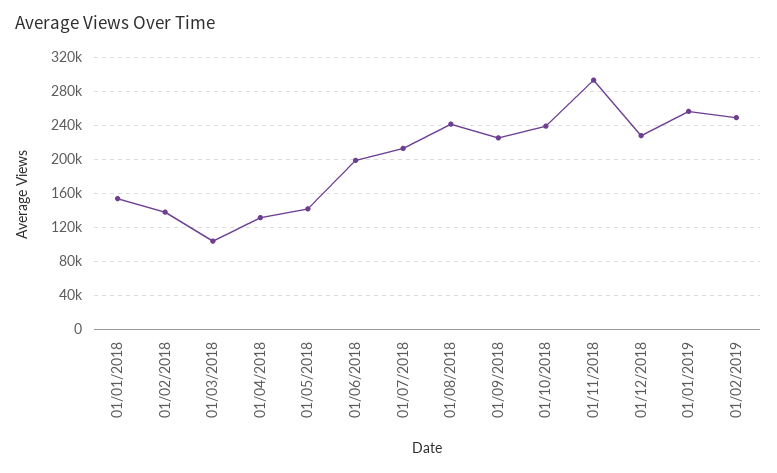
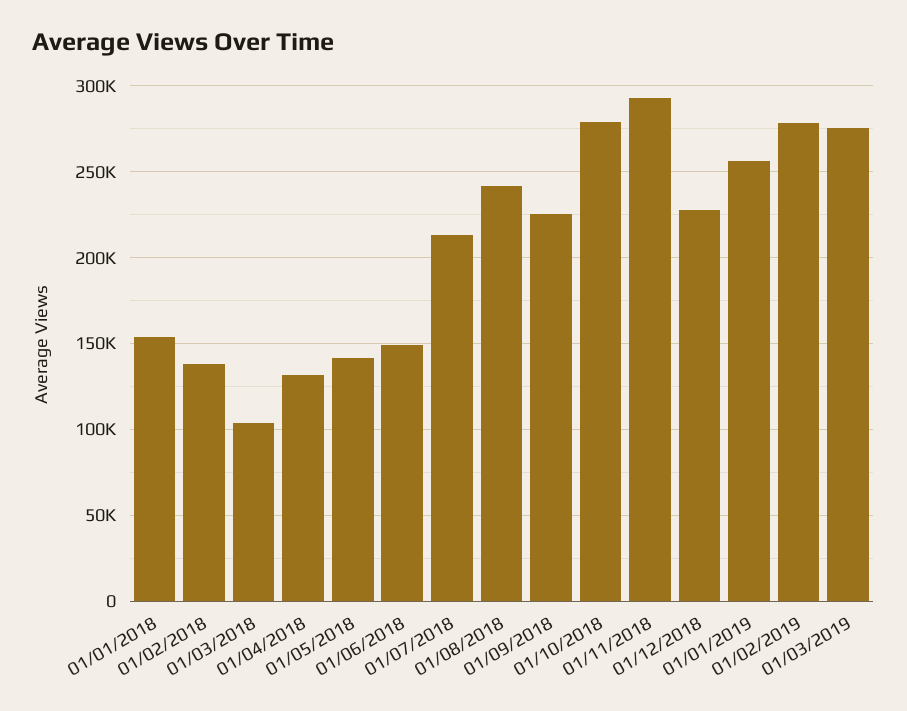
01/06/2018: 200000 -> 150000
01/10/2018: 240000 -> 280000
01/02/2019: 250000 -> 280000
01/03/2019: none -> 275000

